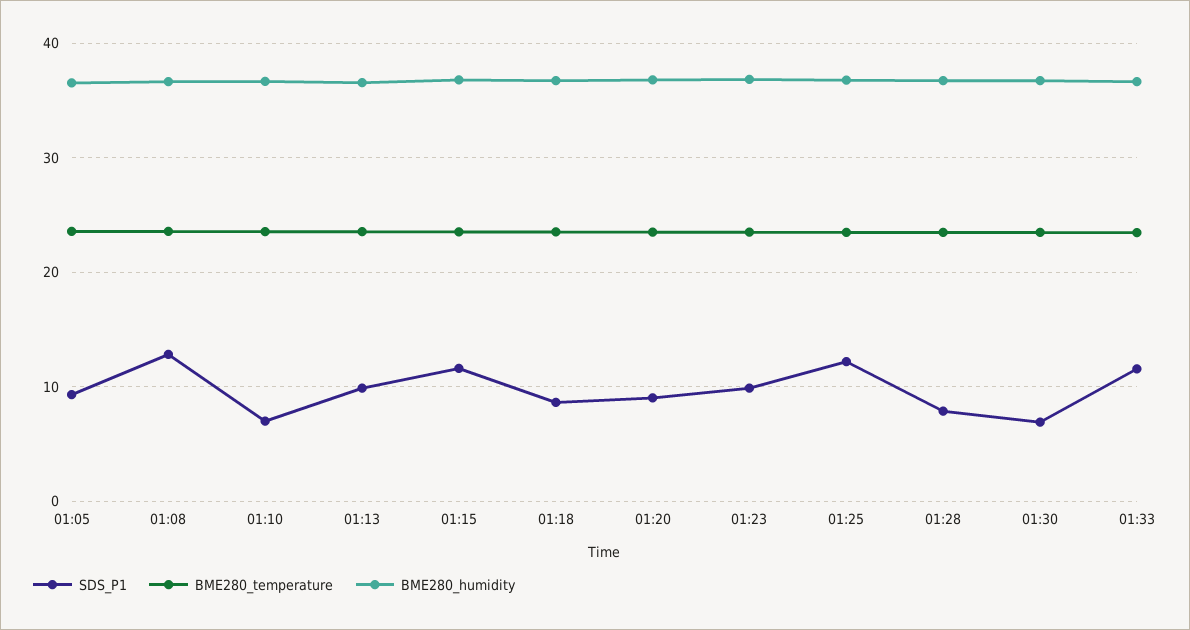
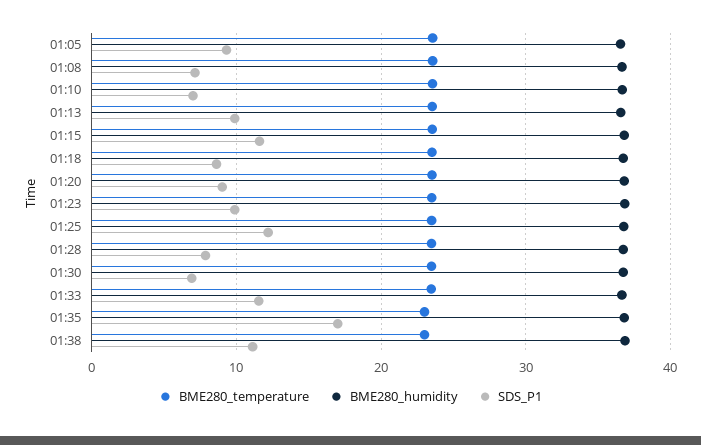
SDS_P1, 01:08: 13 -> 7
BME280_temperature, 01:35: none -> 23
BME280_humidity, 01:35: none -> 37
SDS_P1, 01:35: none -> 17
BME280_temperature, 01:38: none -> 23
BME280_humidity, 01:38: none -> 37
SDS_P1, 01:38: none -> 11

